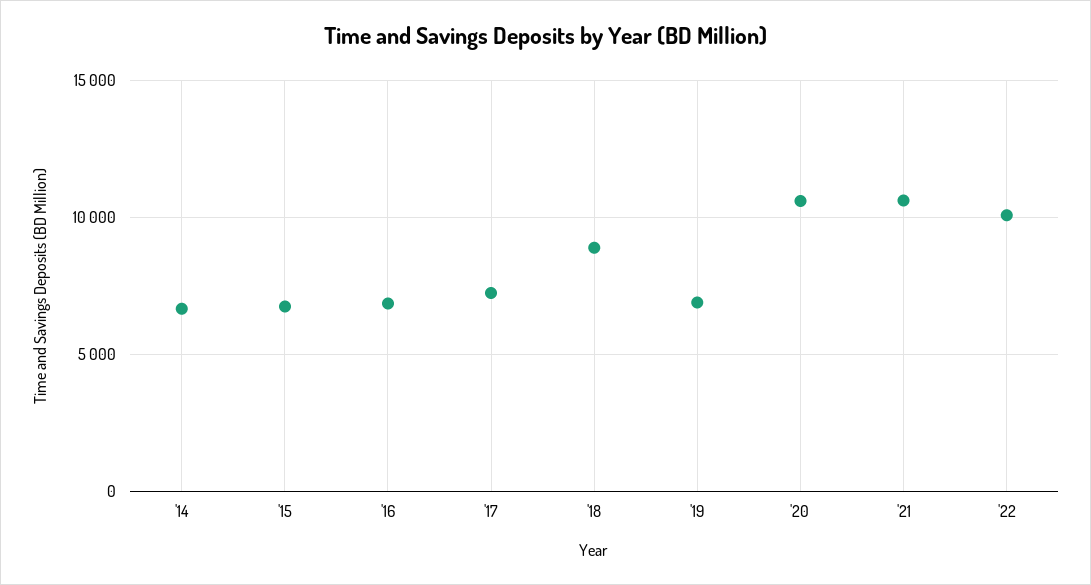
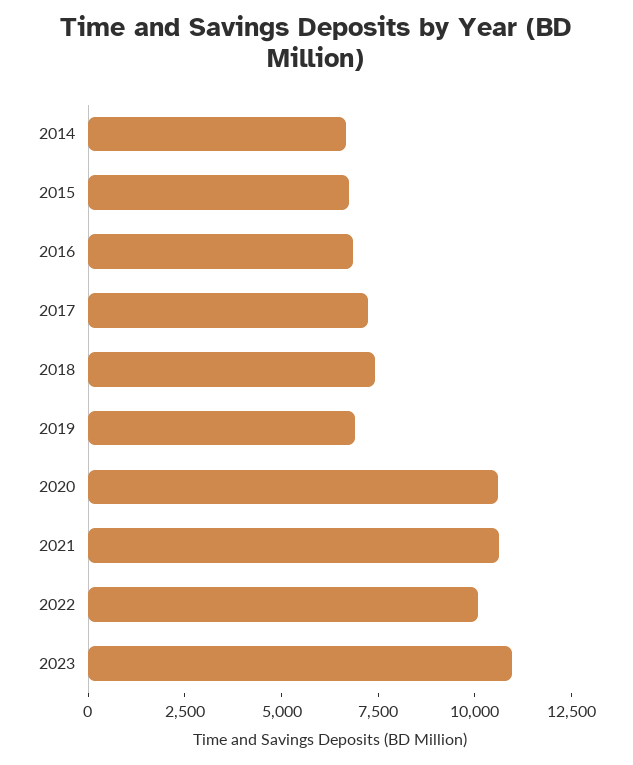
'18: 9000 -> 7500
2023: none -> 11000

